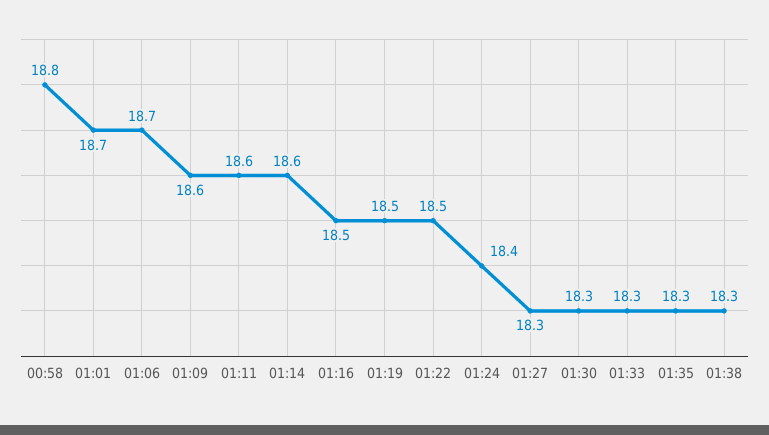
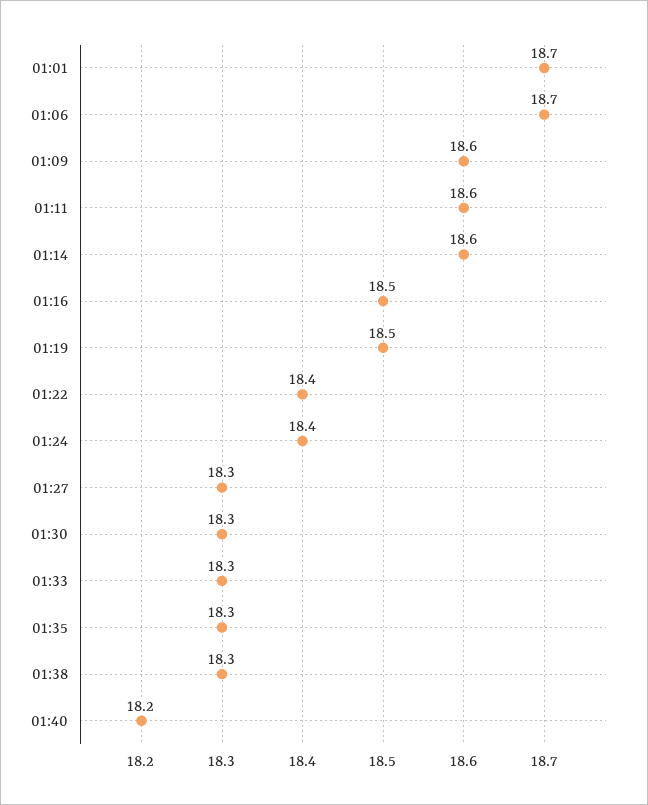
00:58: 18.8 -> none
01:22: 18.5 -> 18.4
01:40: none -> 18.2

